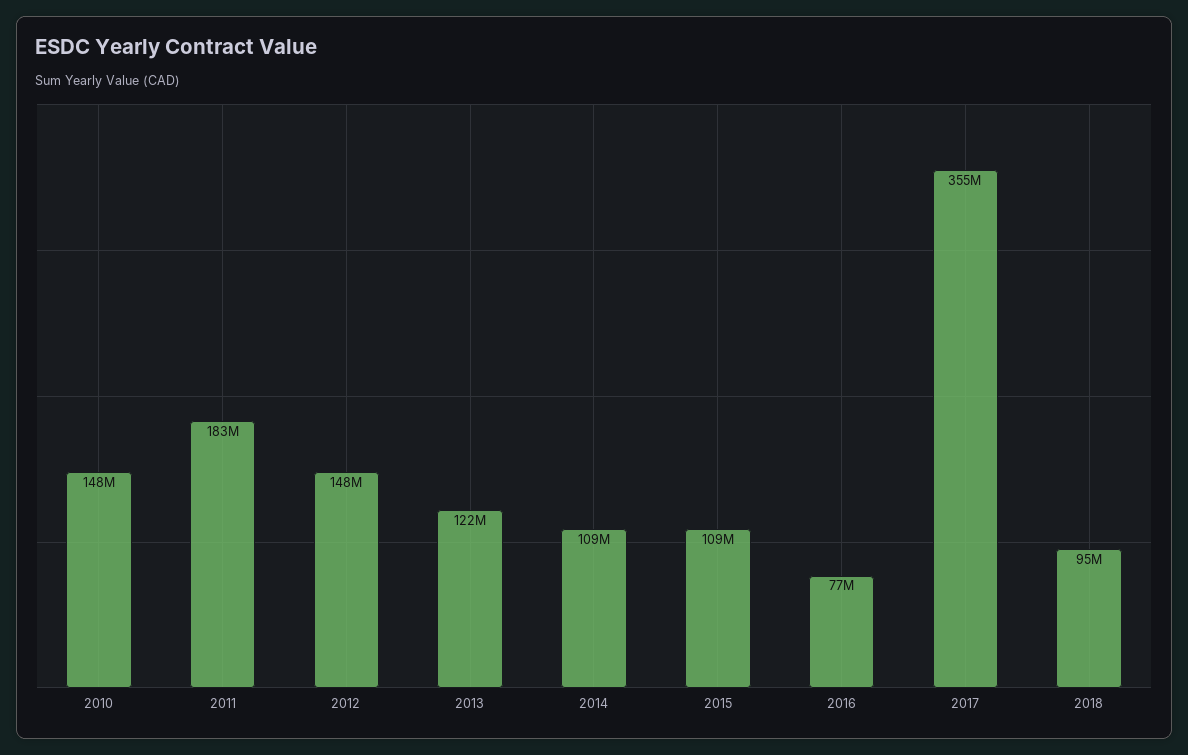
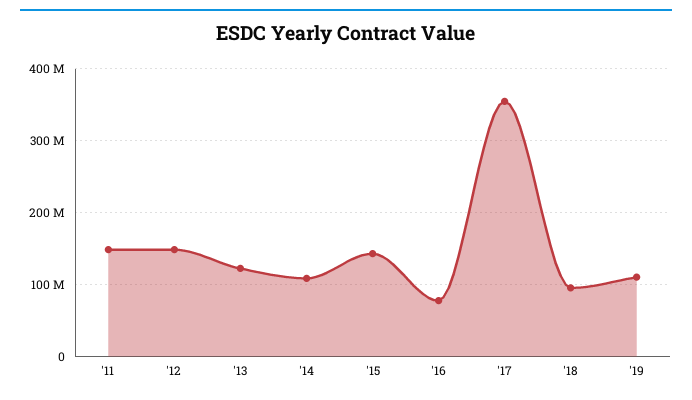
2010: 148000000 -> none
2011: 183000000 -> 150000000
2015: 109000000 -> 140000000
'19: none -> 110000000

